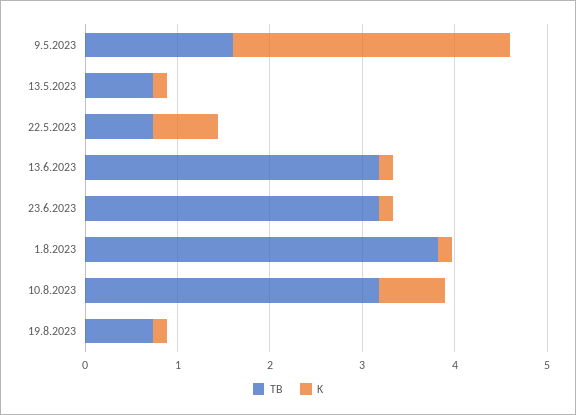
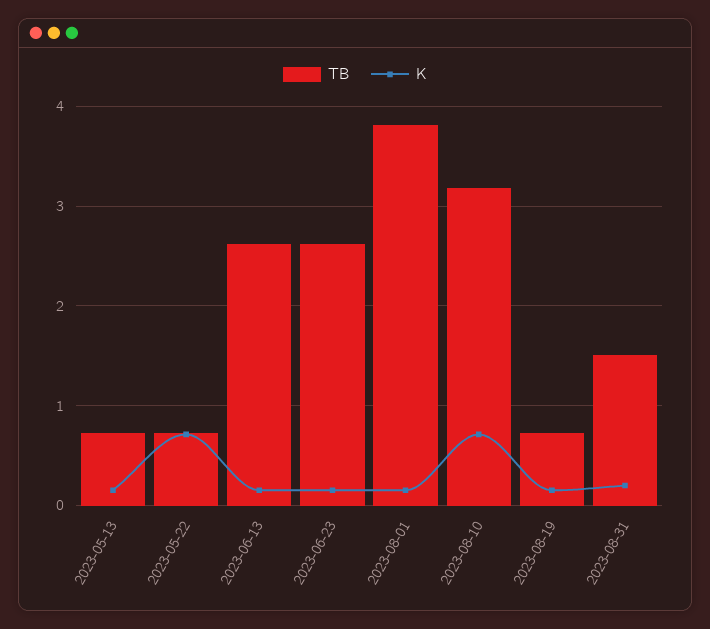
TB, 9.5.2023: 1.6 -> none
K, 9.5.2023: 3 -> none
TB, 13.6.2023: 3.2 -> 2.6
TB, 23.6.2023: 3.2 -> 2.6
TB, 2023-08-31: none -> 1.5
K, 2023-08-31: none -> 0.2

